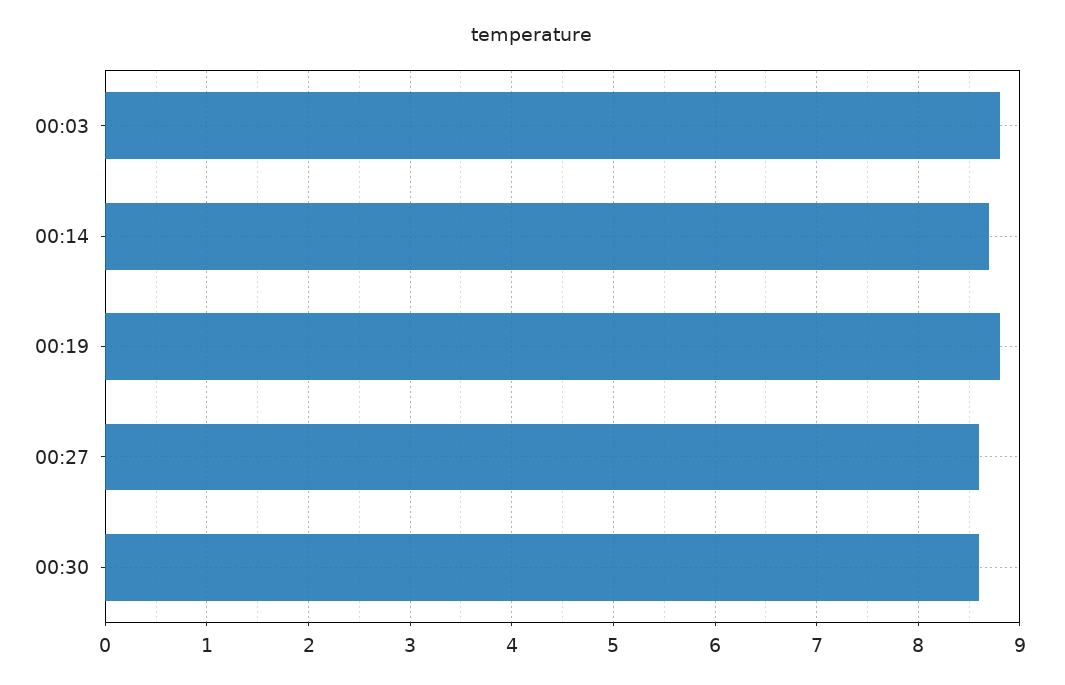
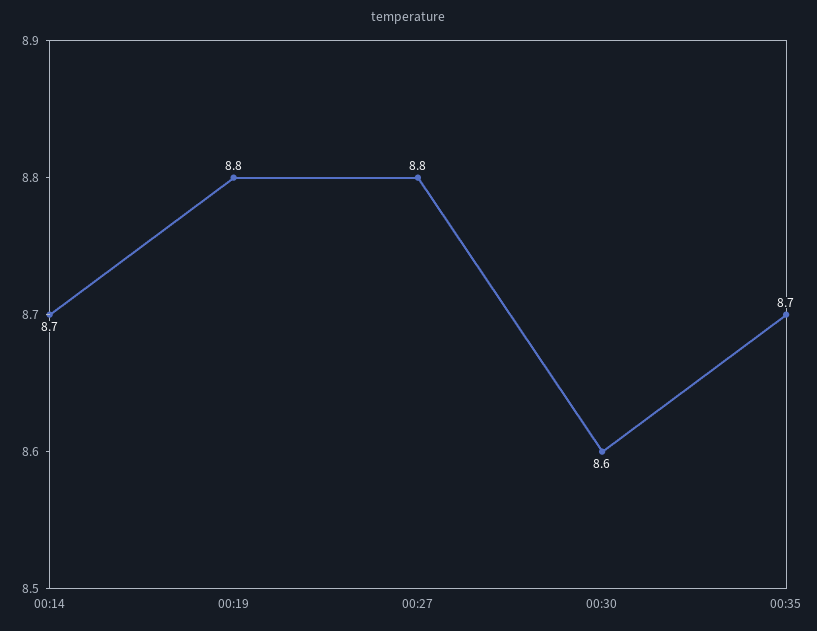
00:03: 8.8 -> none
00:27: 8.6 -> 8.8
00:35: none -> 8.7

